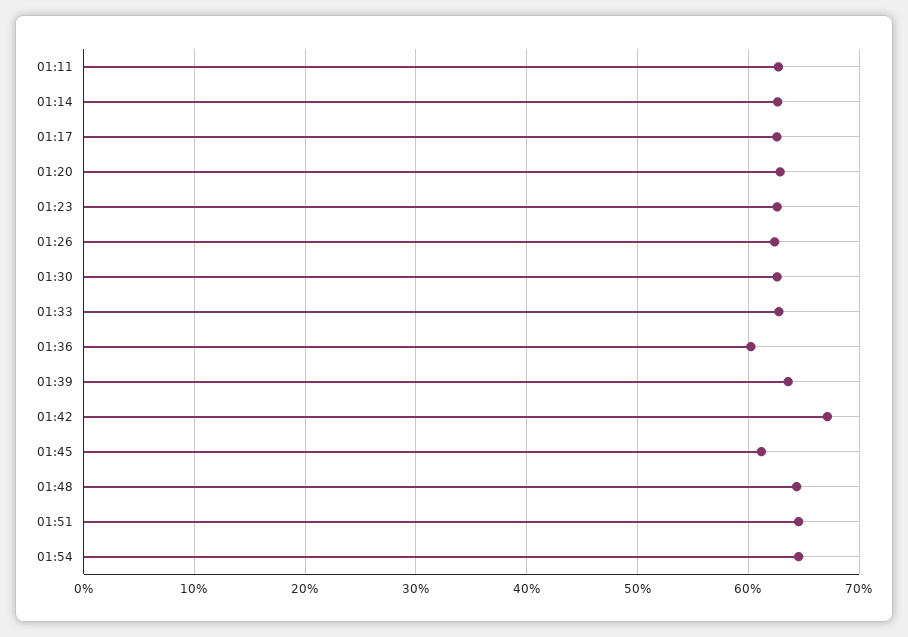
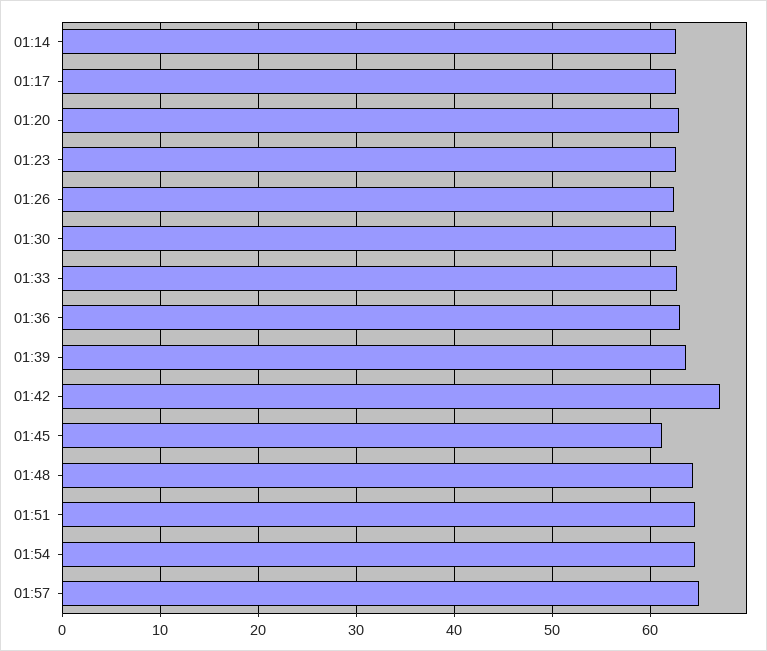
01:11: 63 -> none
01:36: 60 -> 63
01:57: none -> 65

